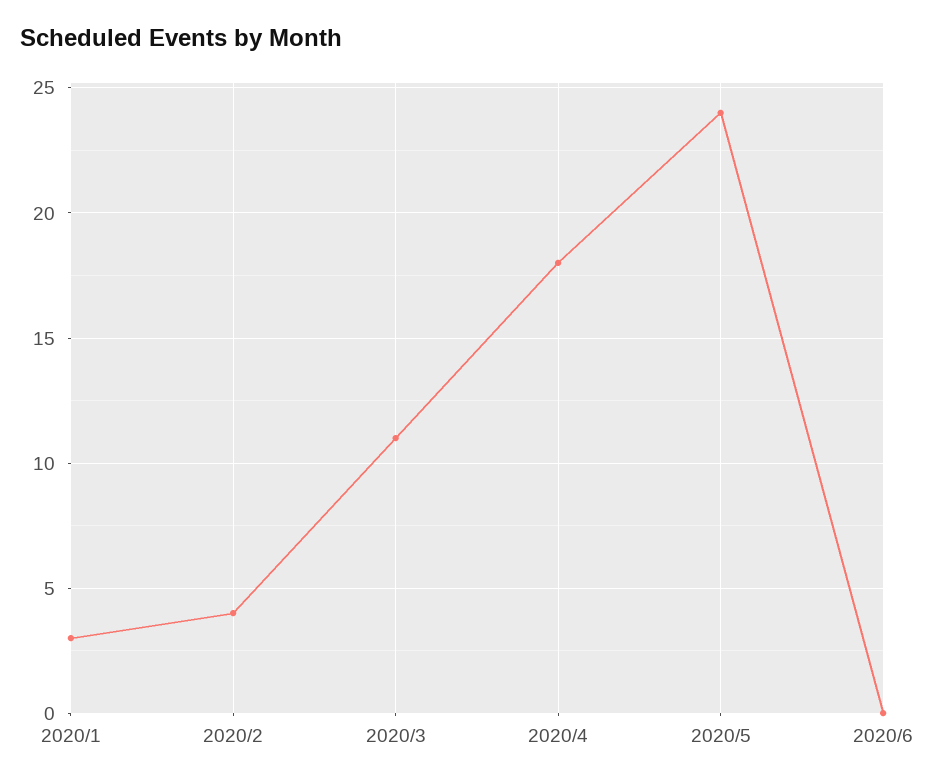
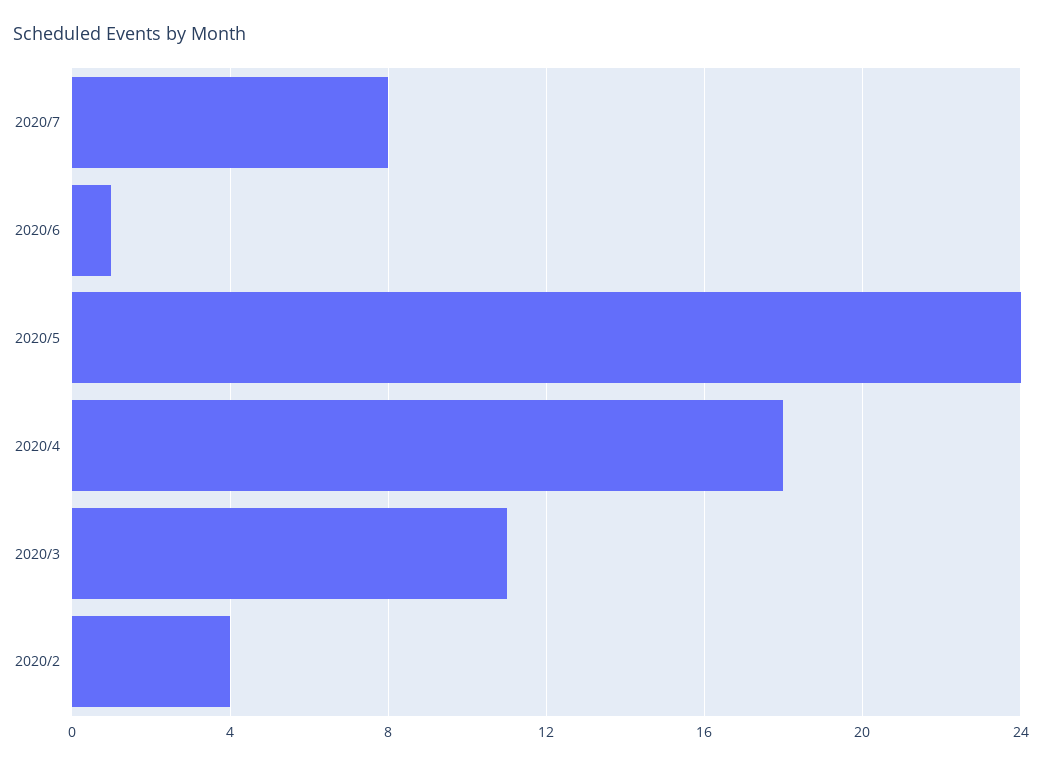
2020/1: 3 -> none
2020/6: 0 -> 1
2020/7: none -> 8

